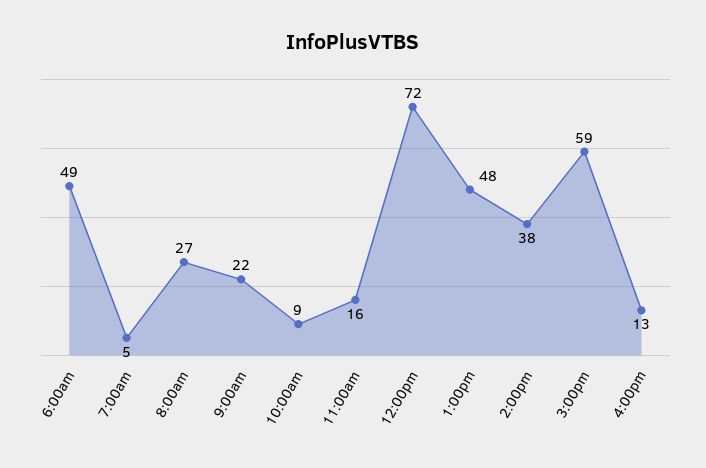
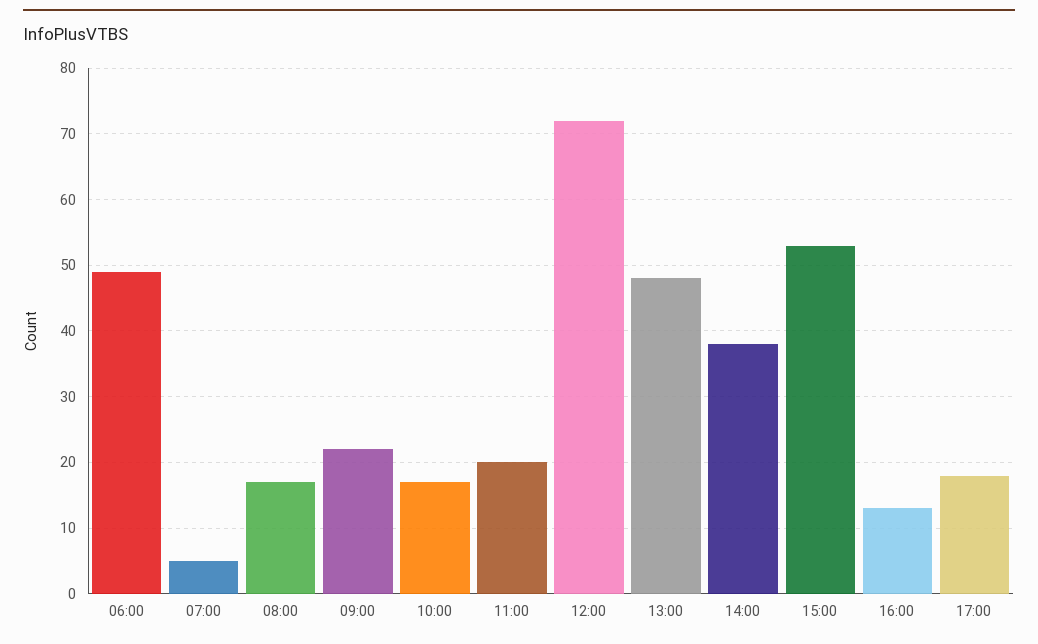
8:00am: 27 -> 17
10:00am: 9 -> 17
11:00am: 16 -> 20
3:00pm: 59 -> 53
17:00: none -> 18

